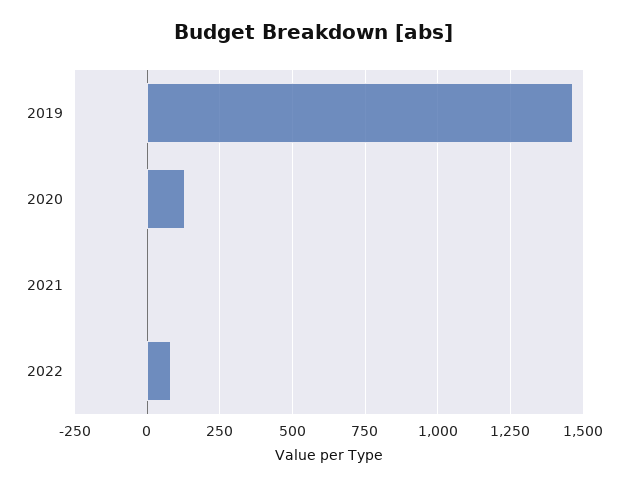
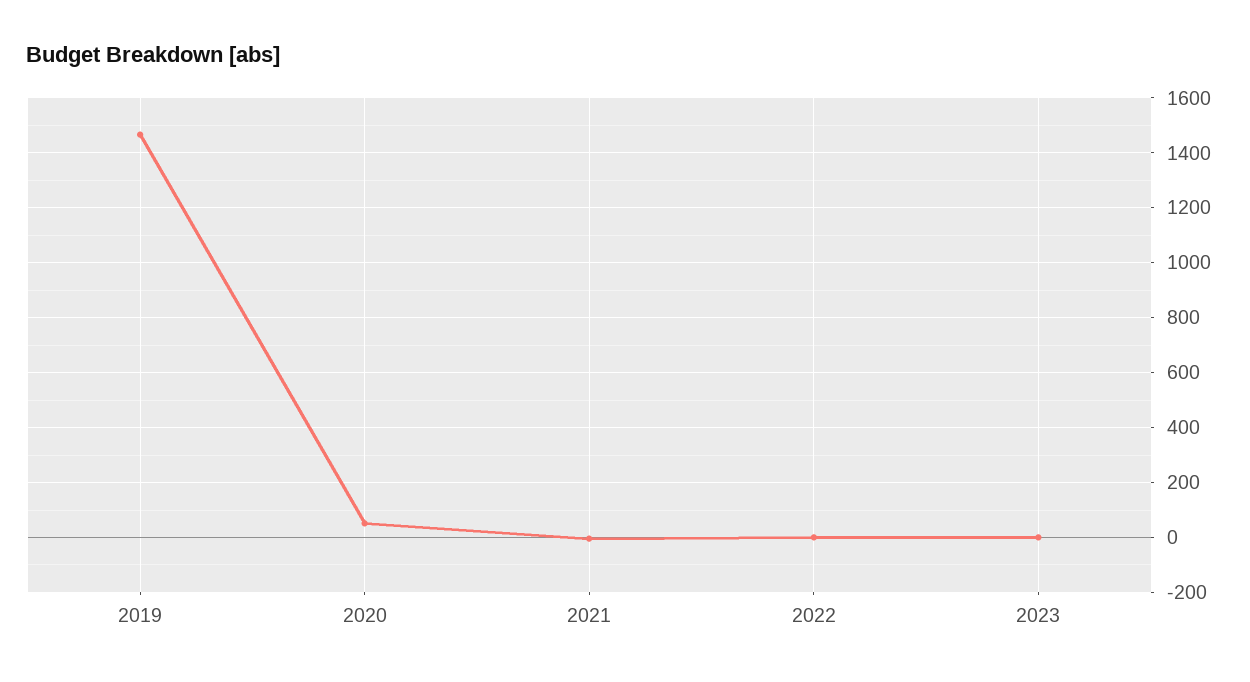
2020: 125 -> 50
2022: 75 -> 0
2023: none -> 0

